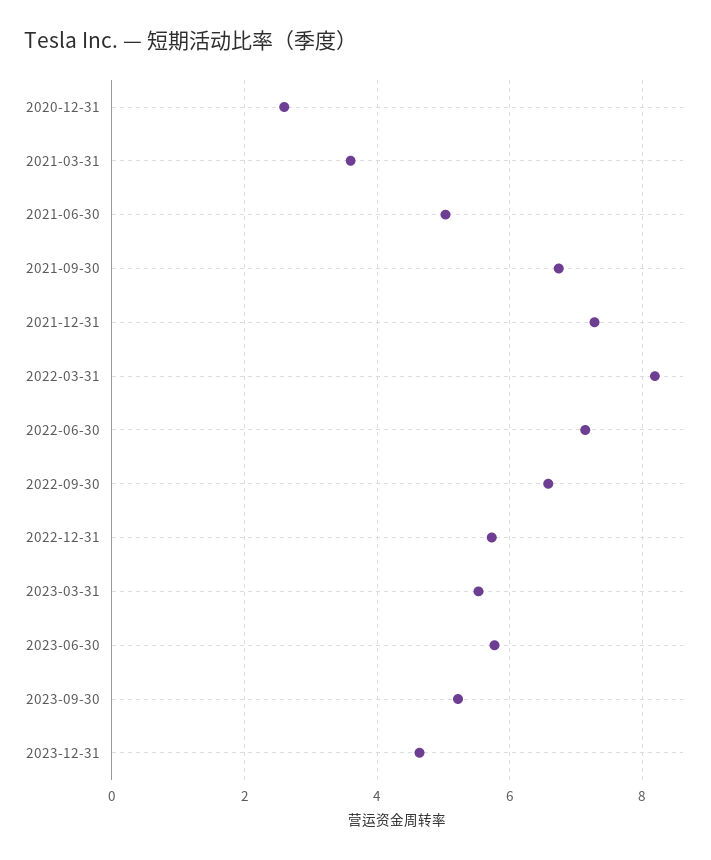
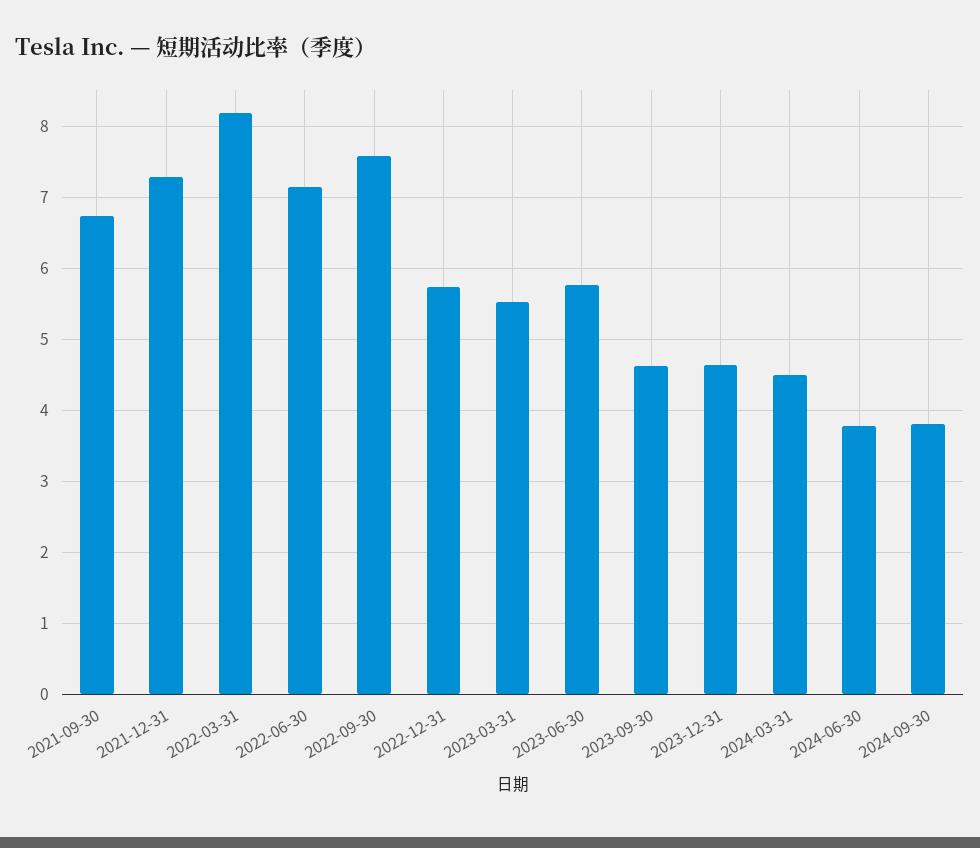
2020-12-31: 2.6 -> none
2021-03-31: 3.6 -> none
2021-06-30: 5 -> none
2022-09-30: 6.6 -> 7.6
2023-09-30: 5.2 -> 4.6
2024-03-31: none -> 4.5
2024-06-30: none -> 3.8
2024-09-30: none -> 3.8

